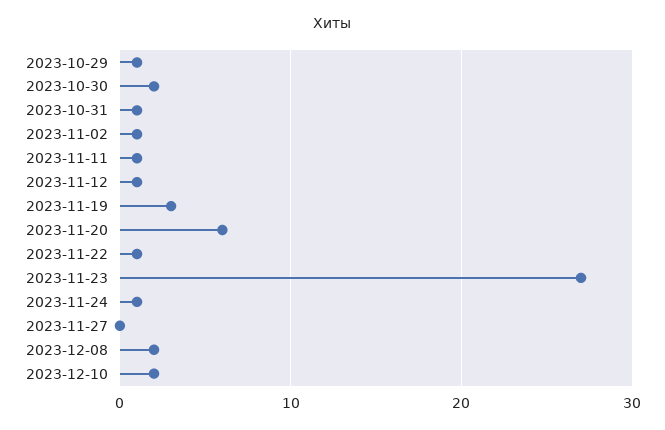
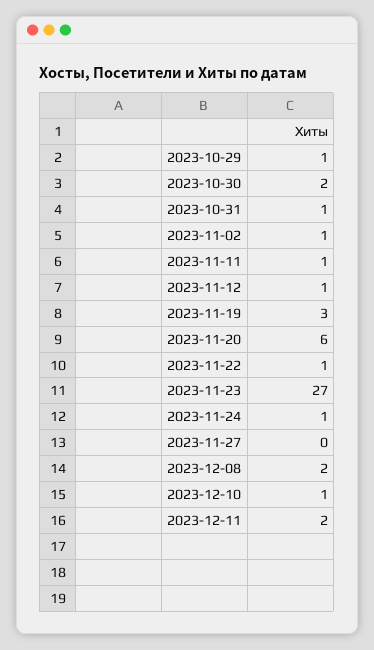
2023-12-10: 2 -> 1
2023-12-11: none -> 2

